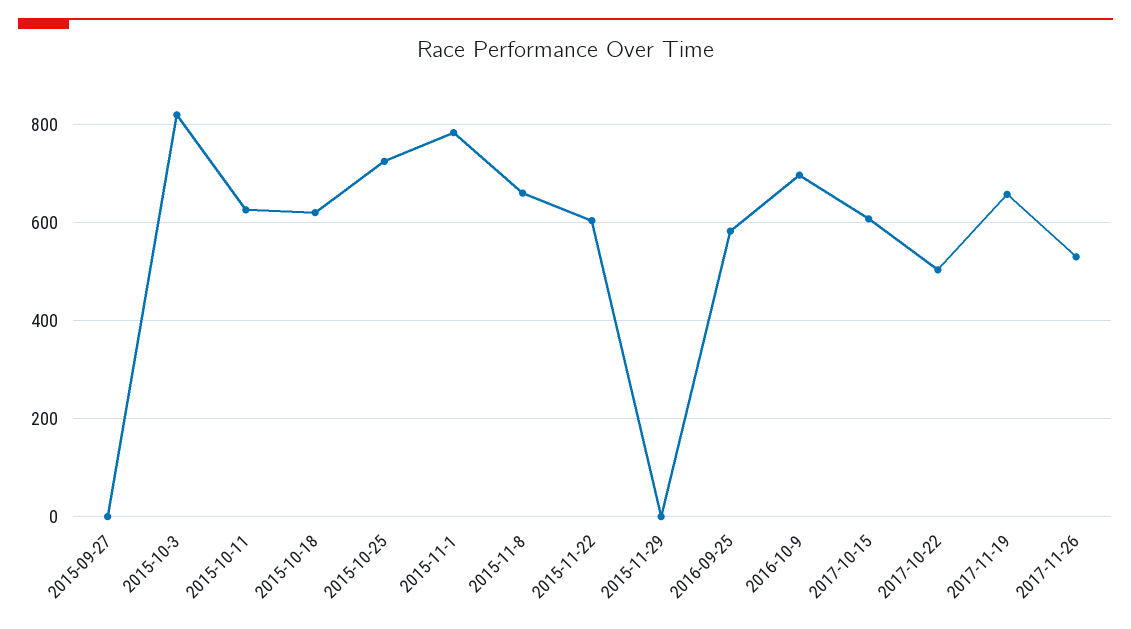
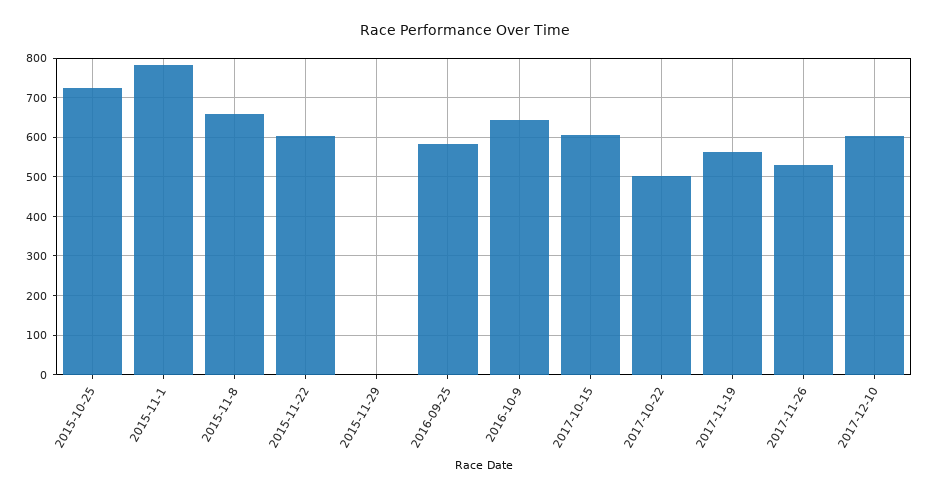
2015-09-27: 0 -> none
2015-10-3: 820 -> none
2015-10-11: 620 -> none
2015-10-18: 620 -> none
2016-10-9: 700 -> 640
2017-11-19: 660 -> 560
2017-12-10: none -> 600

